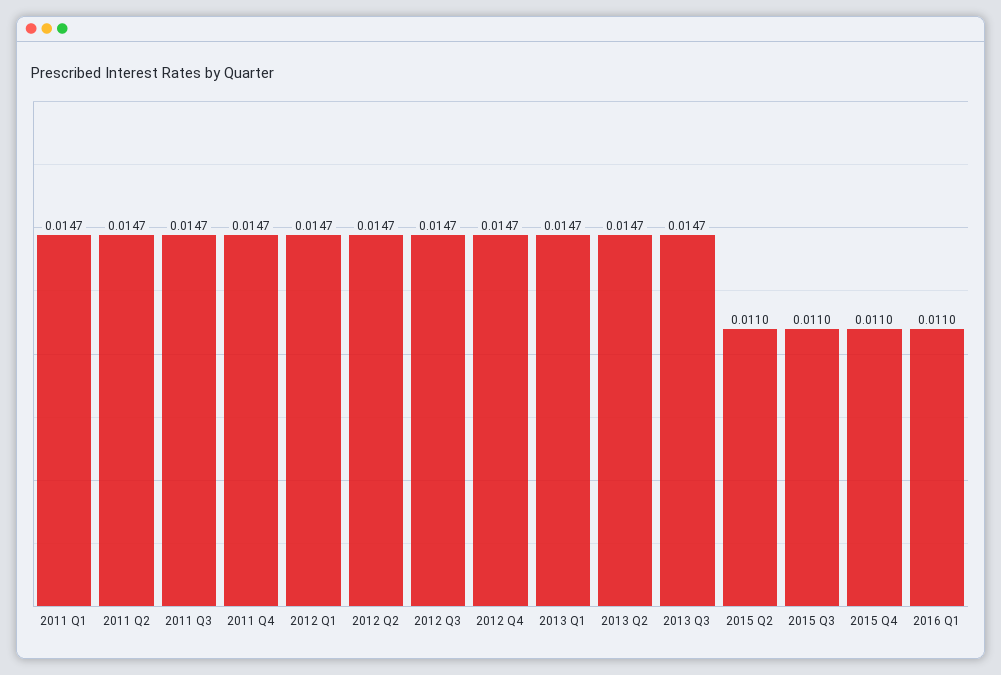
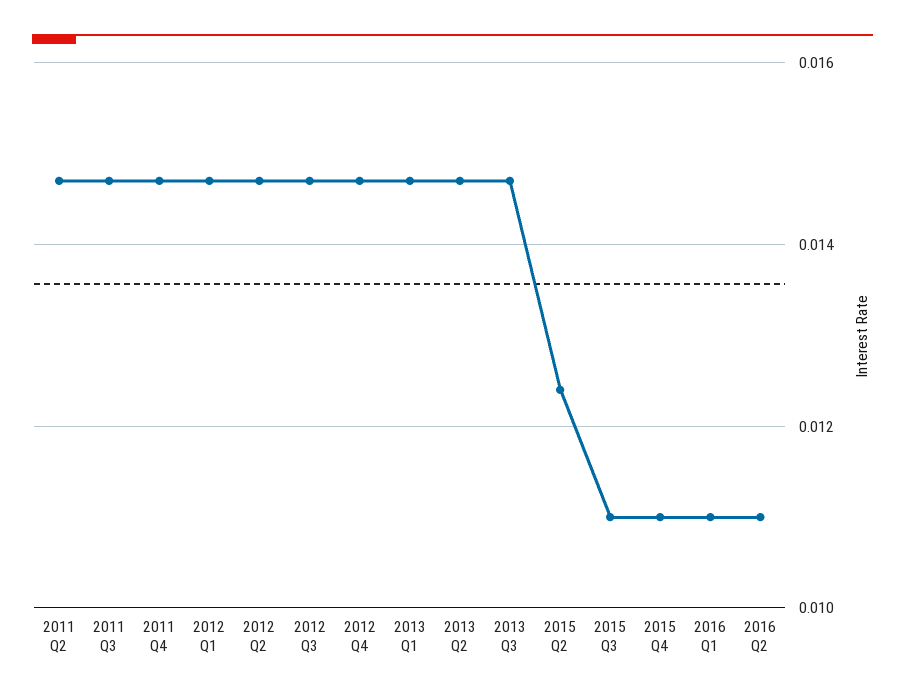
2011 Q1: 0.0147 -> none
2015 Q2: 0.011 -> 0.0125
2016 Q2: none -> 0.011

